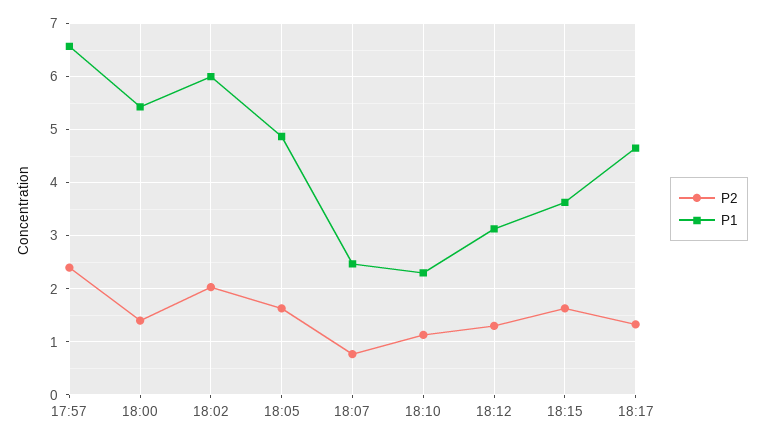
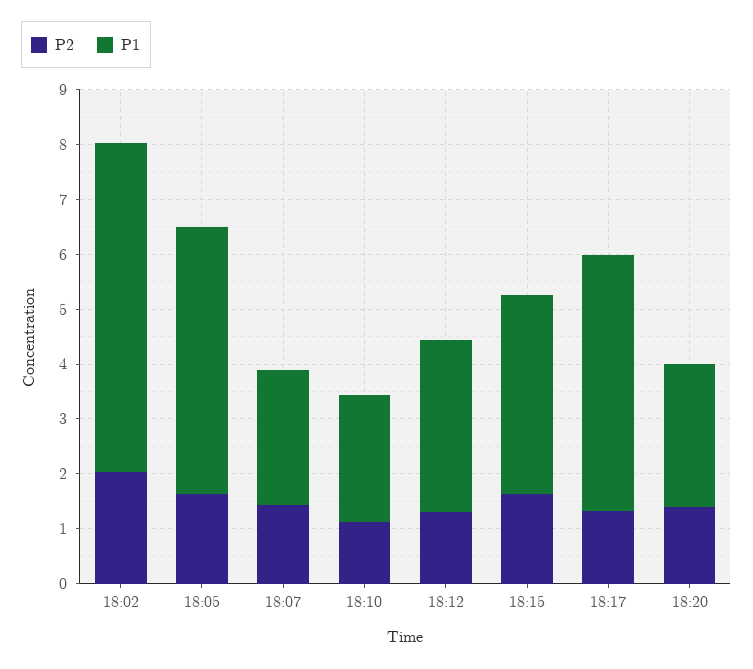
P2, 17:57: 2.4 -> none
P1, 17:57: 6.6 -> none
P2, 18:00: 1.4 -> none
P1, 18:00: 5.4 -> none
P2, 18:07: 0.8 -> 1.4
P2, 18:20: none -> 1.4
P1, 18:20: none -> 2.6

